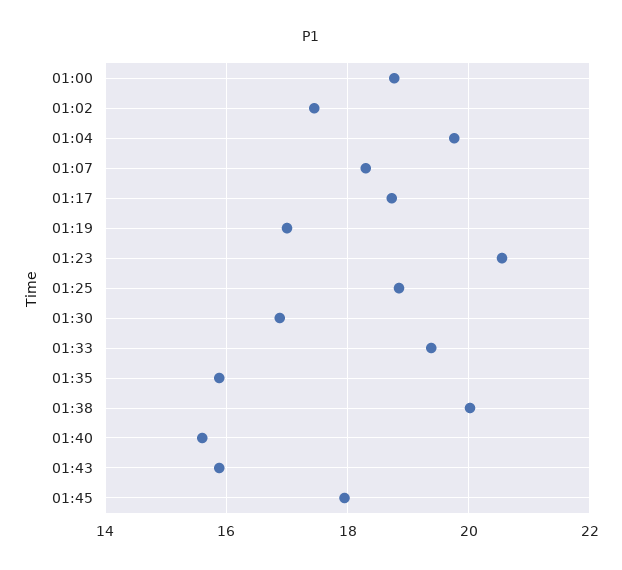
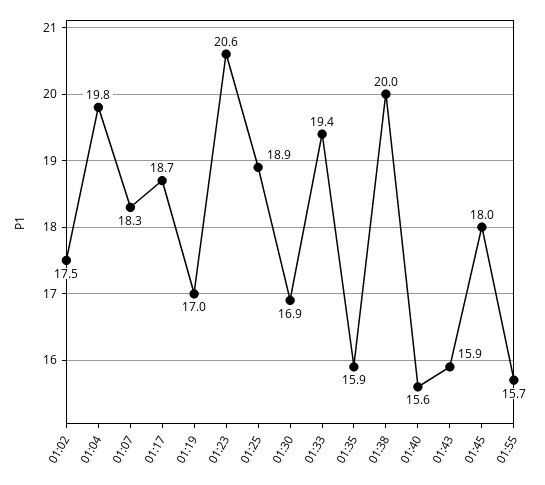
01:00: 18.8 -> none
01:55: none -> 15.7

